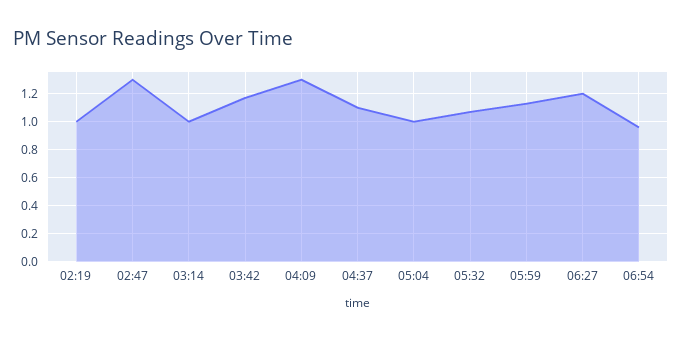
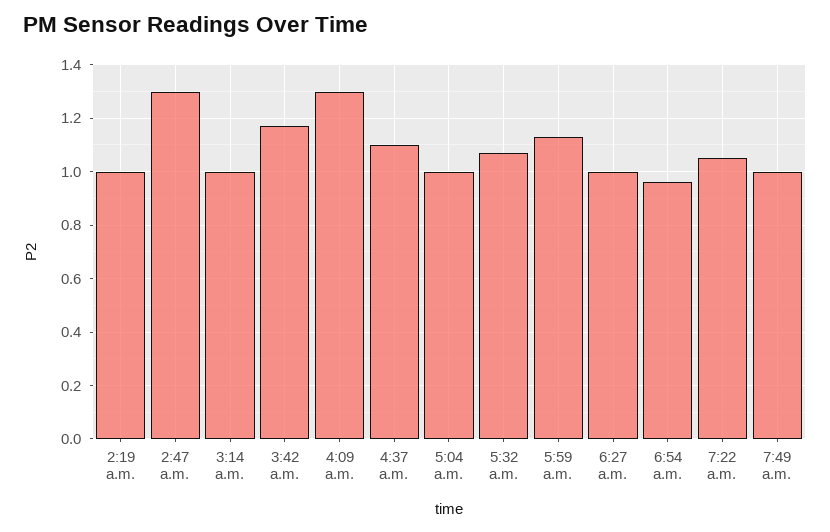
06:27: 1.2 -> 1
7:22 a.m.: none -> 1.05
7:49 a.m.: none -> 1

